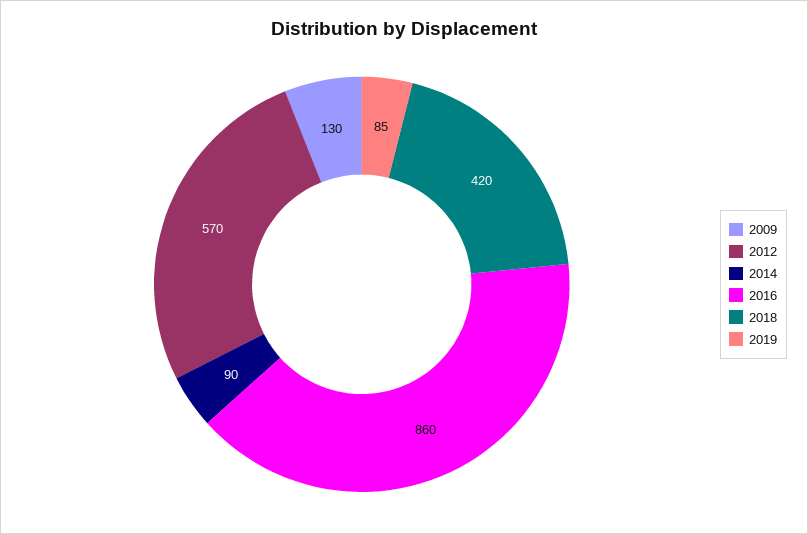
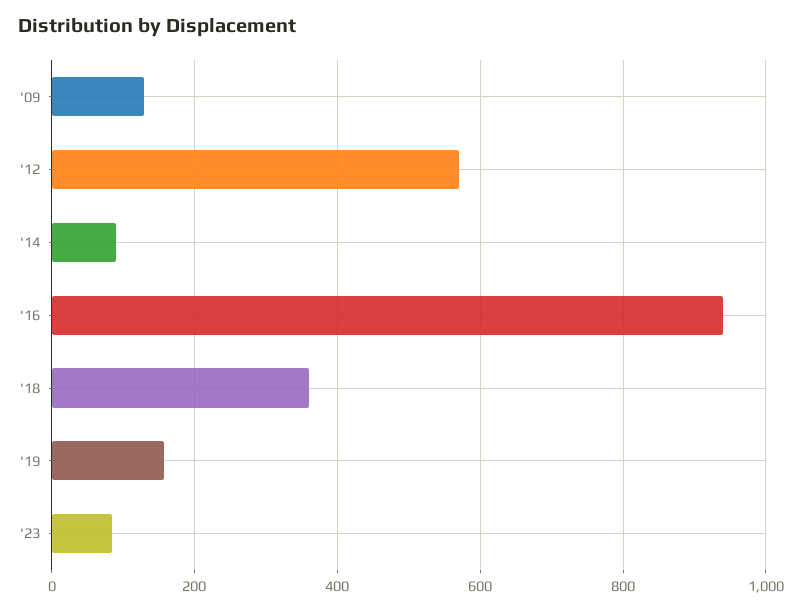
2016: 860 -> 940
2018: 420 -> 360
2019: 85 -> 160
'23: none -> 80

